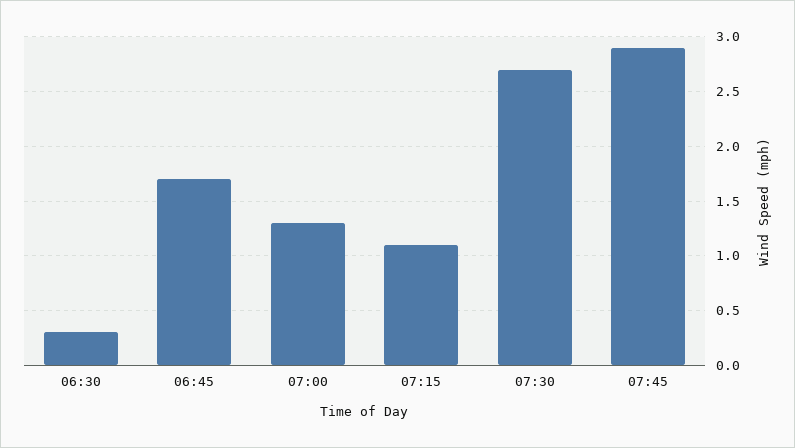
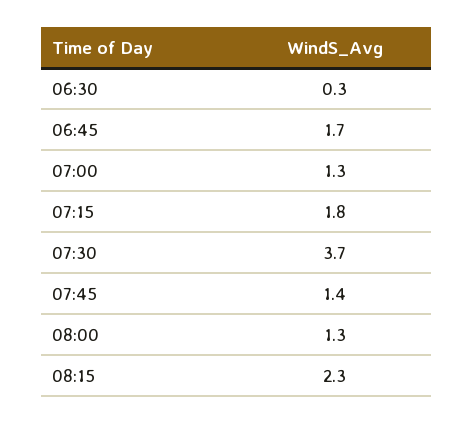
07:15: 1.1 -> 1.8
07:30: 2.7 -> 3.7
07:45: 2.9 -> 1.4
08:00: none -> 1.3
08:15: none -> 2.3

